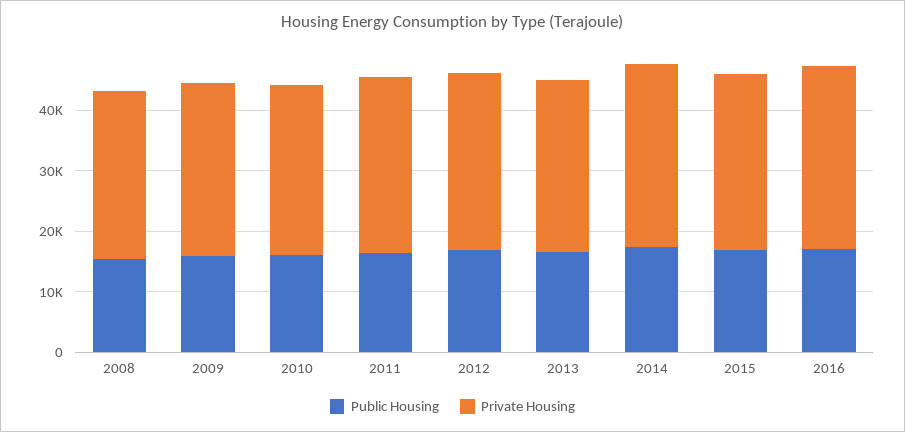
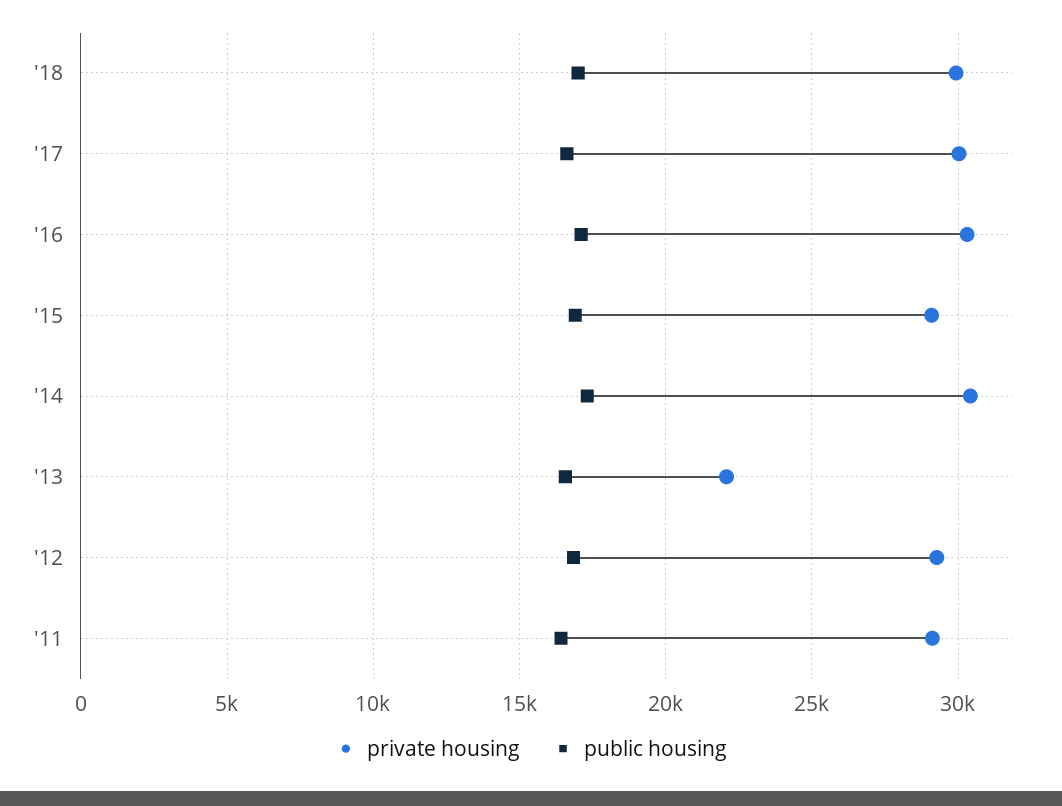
Public Housing, 2008: 16000 -> none
Private Housing, 2008: 28000 -> none
Public Housing, 2009: 16000 -> none
Private Housing, 2009: 28000 -> none
Public Housing, 2010: 16000 -> none
Private Housing, 2010: 28000 -> none
Private Housing, 2013: 28000 -> 22000
Private Housing, '18: none -> 30000
Public Housing, '18: none -> 17000
Private Housing, '17: none -> 30000
Public Housing, '17: none -> 16500

